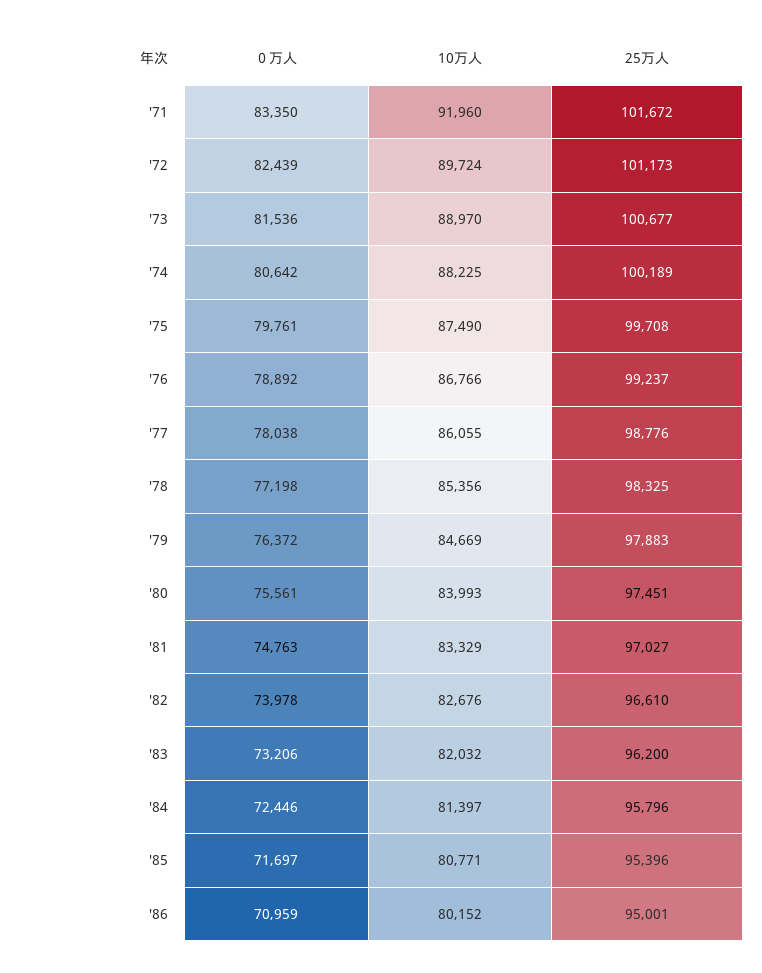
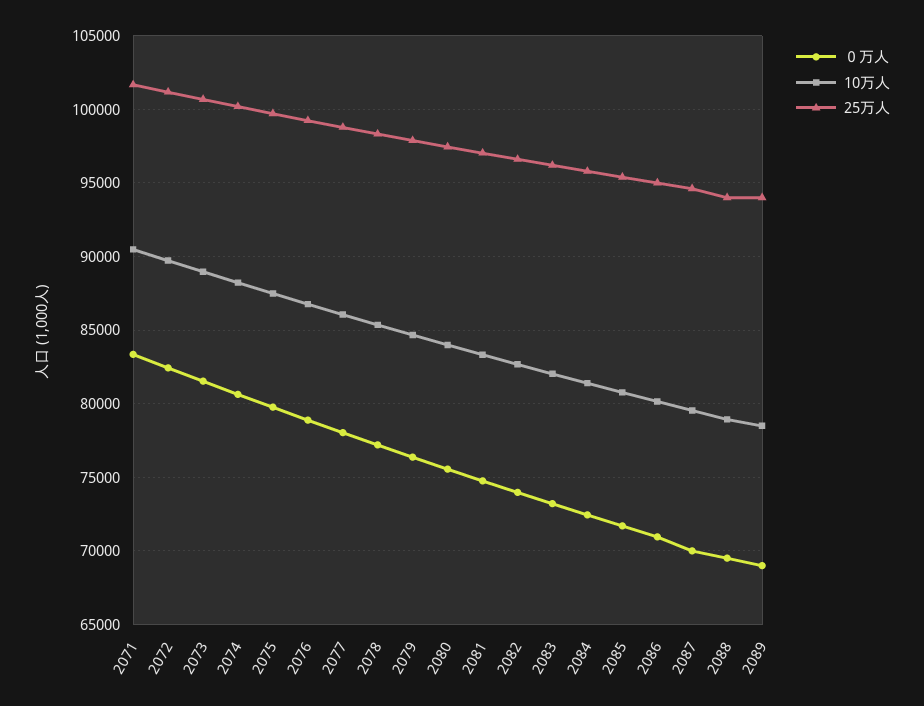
10万人, '71: 91960 -> 90500
０万人, 2087: none -> 70000
10万人, 2087: none -> 79500
25万人, 2087: none -> 94500
０万人, 2088: none -> 69500
10万人, 2088: none -> 79000
25万人, 2088: none -> 94000
０万人, 2089: none -> 69000
10万人, 2089: none -> 78500
25万人, 2089: none -> 94000

